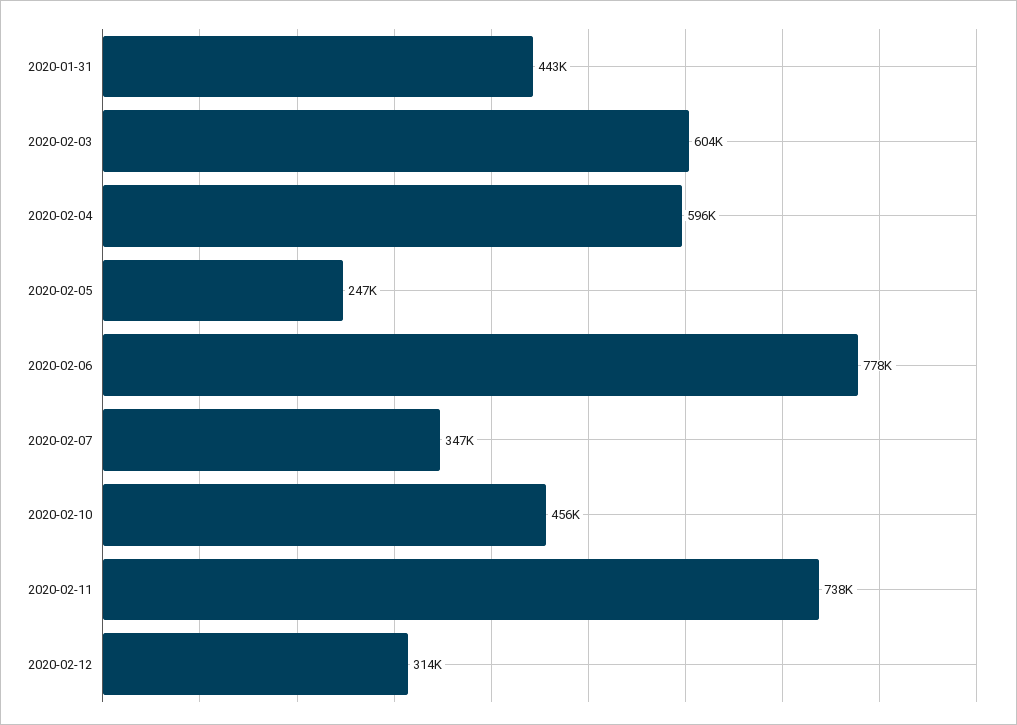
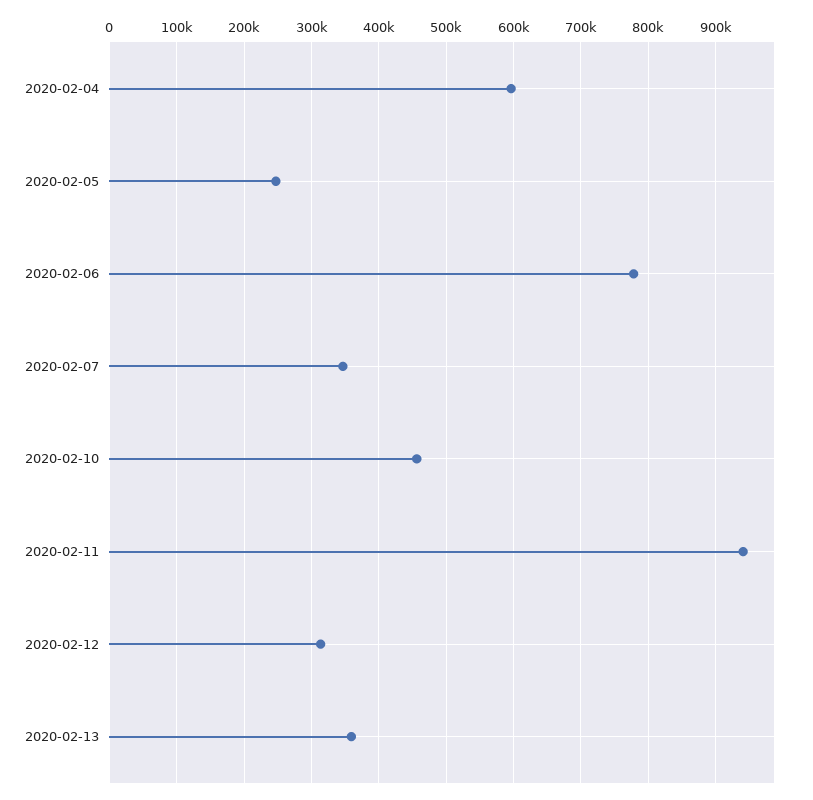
2020-01-31: 443000 -> none
2020-02-03: 604000 -> none
2020-02-11: 738000 -> 940000
2020-02-13: none -> 360000

